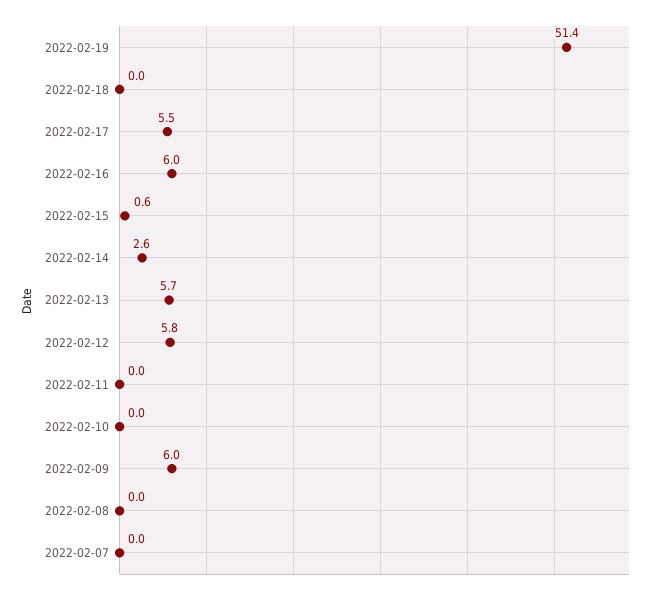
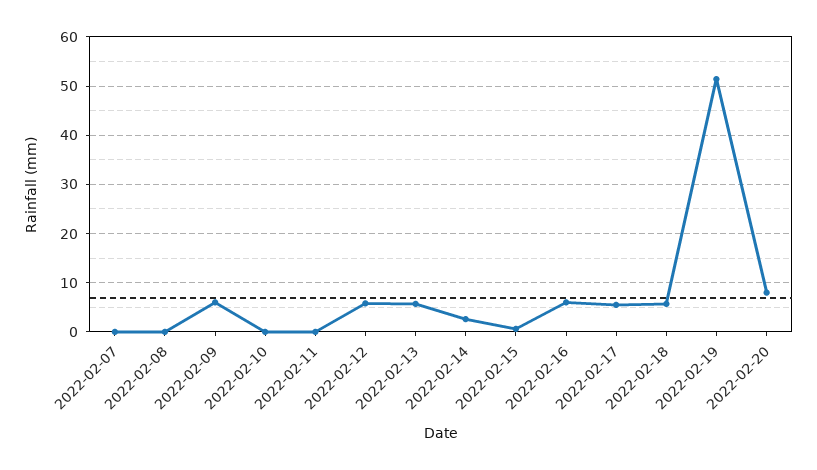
2022-02-18: 0 -> 6
2022-02-20: none -> 8

